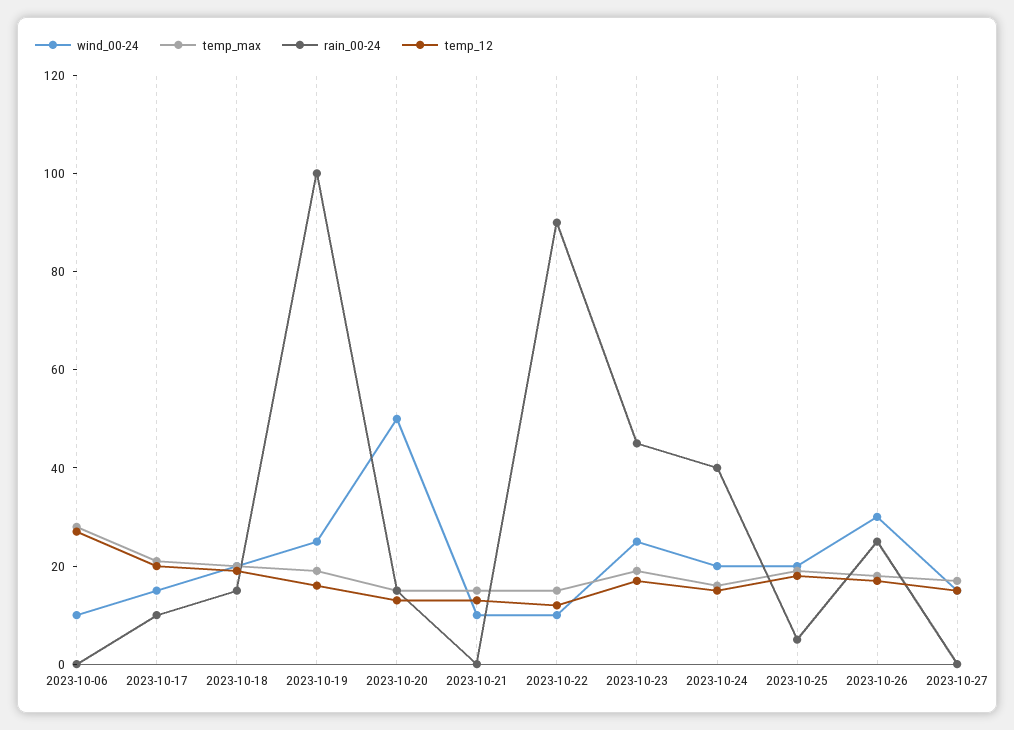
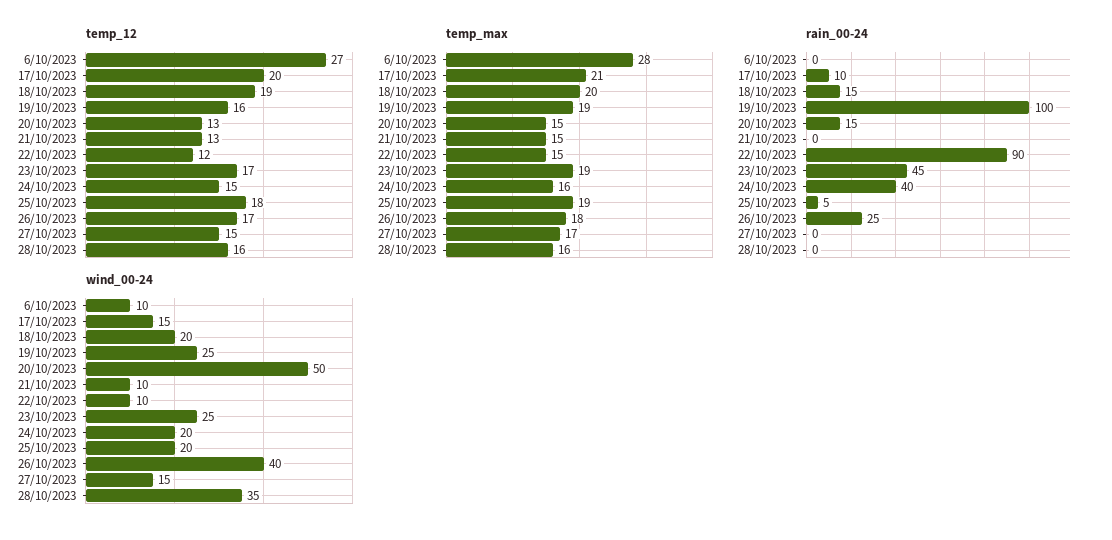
wind_00-24, 2023-10-26: 30 -> 40
temp_12, 28/10/2023: none -> 16
temp_max, 28/10/2023: none -> 16
rain_00-24, 28/10/2023: none -> 0
wind_00-24, 28/10/2023: none -> 35

